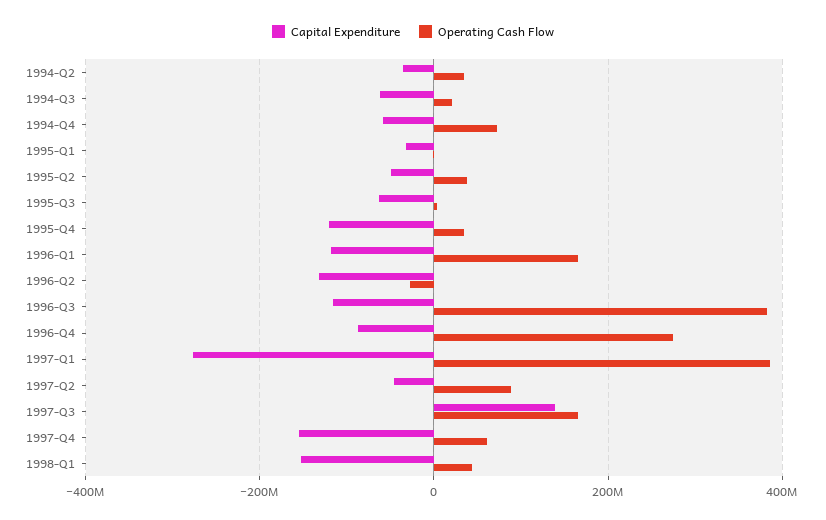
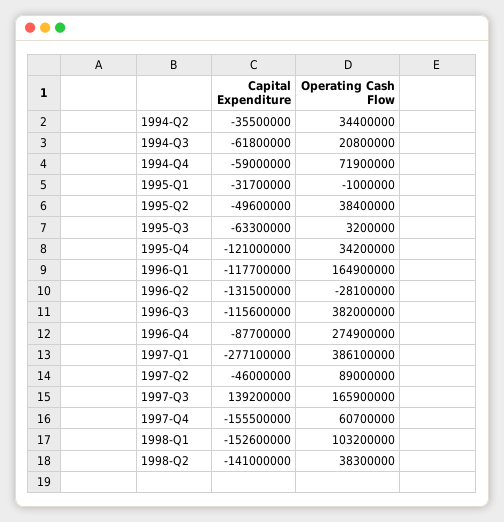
Operating Cash Flow, 1998-Q1: 40000000 -> 103200000
Capital Expenditure, 1998-Q2: none -> -141000000
Operating Cash Flow, 1998-Q2: none -> 38300000

